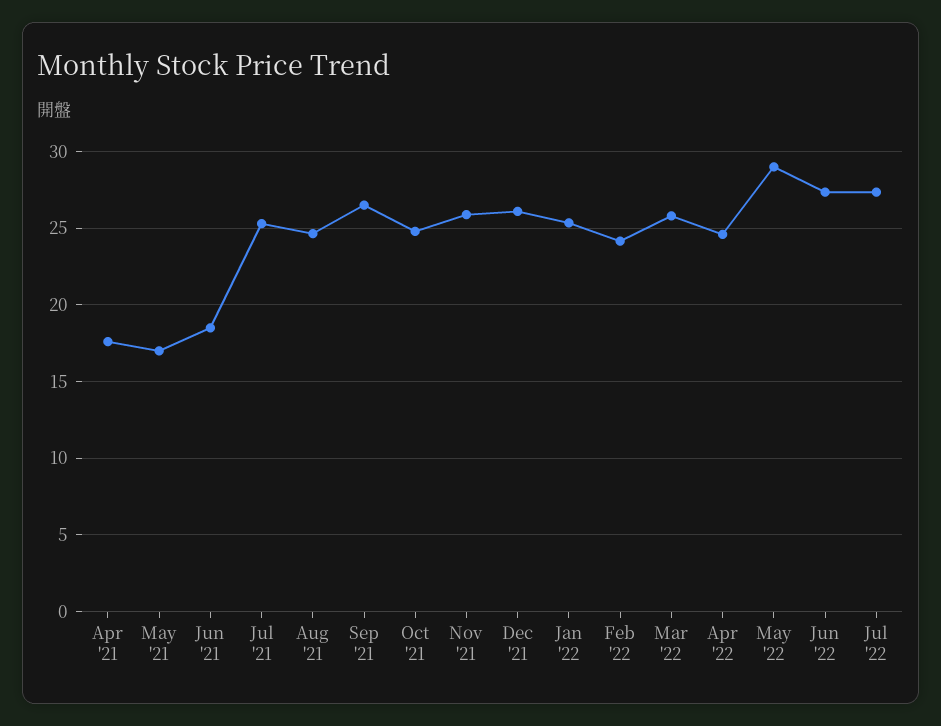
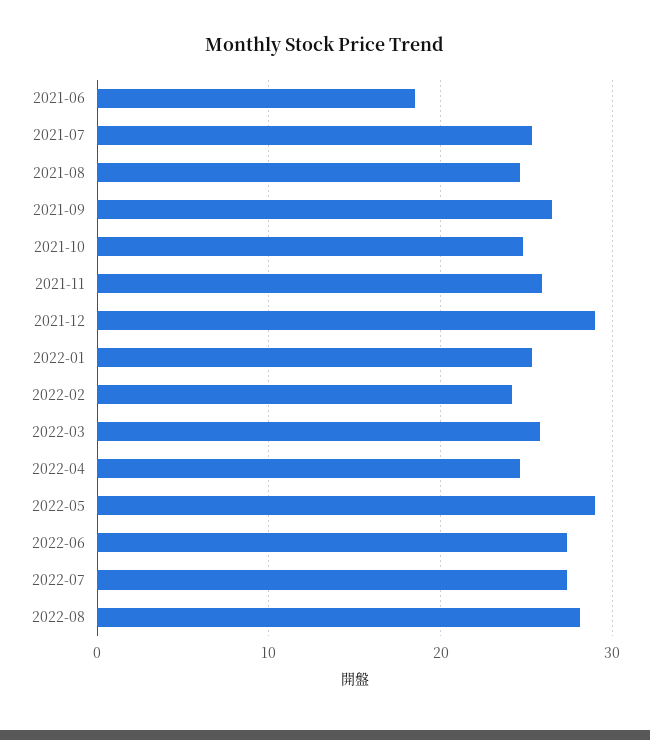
Apr '21: 17.5 -> none
May '21: 17 -> none
Dec '21: 26 -> 29
2022-08: none -> 28

